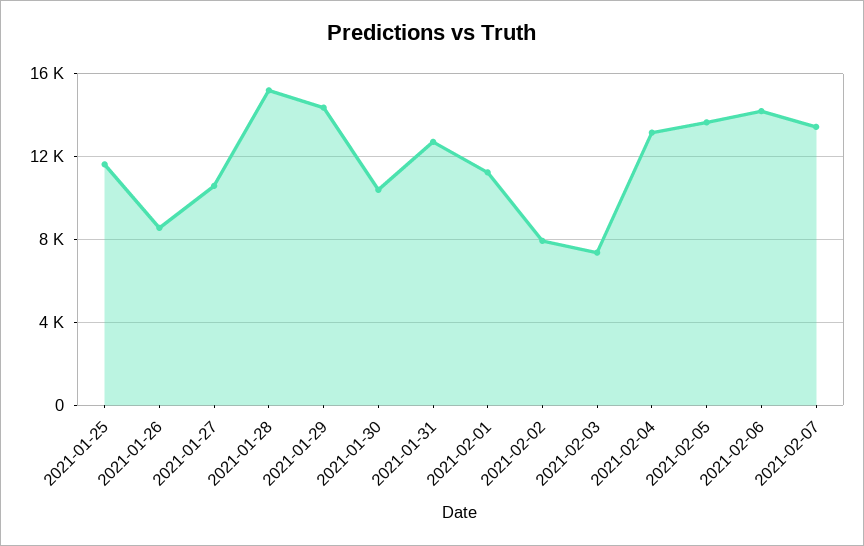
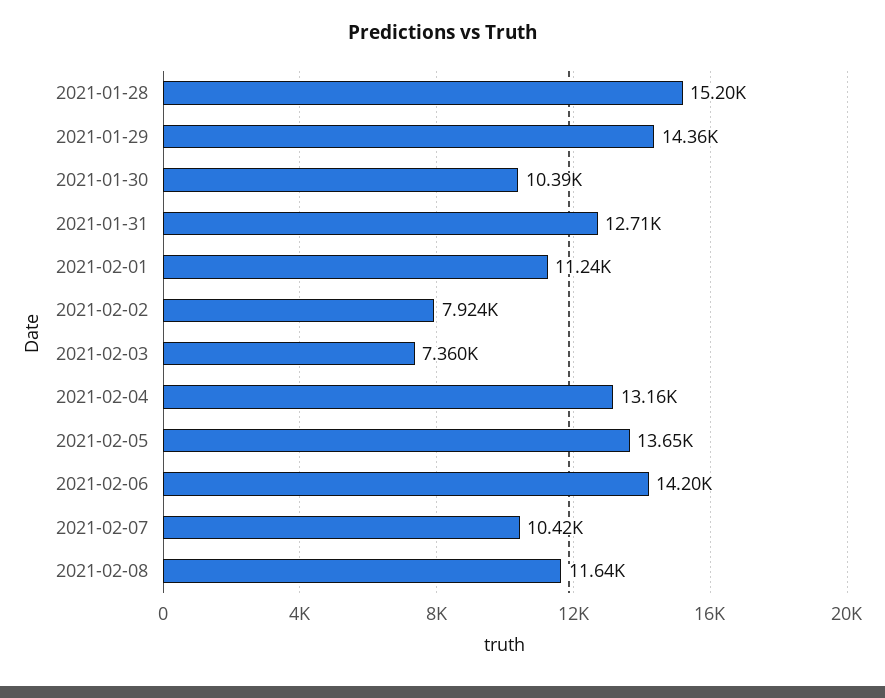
2021-01-25: 11500 -> none
2021-01-26: 8500 -> none
2021-01-27: 10500 -> none
2021-02-07: 13500 -> 10420
2021-02-08: none -> 11640

